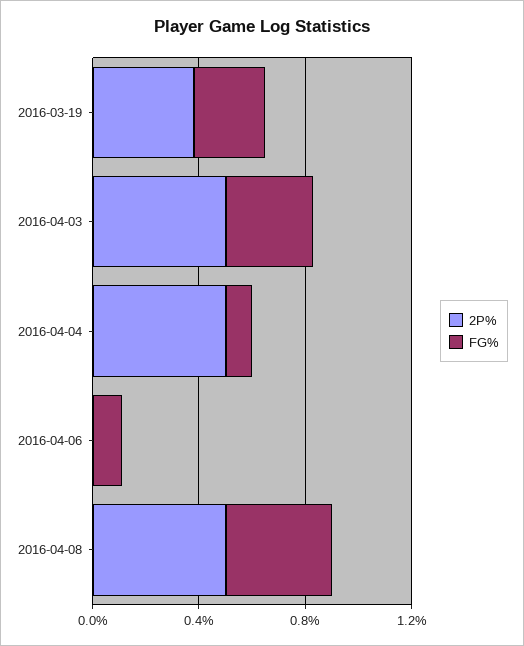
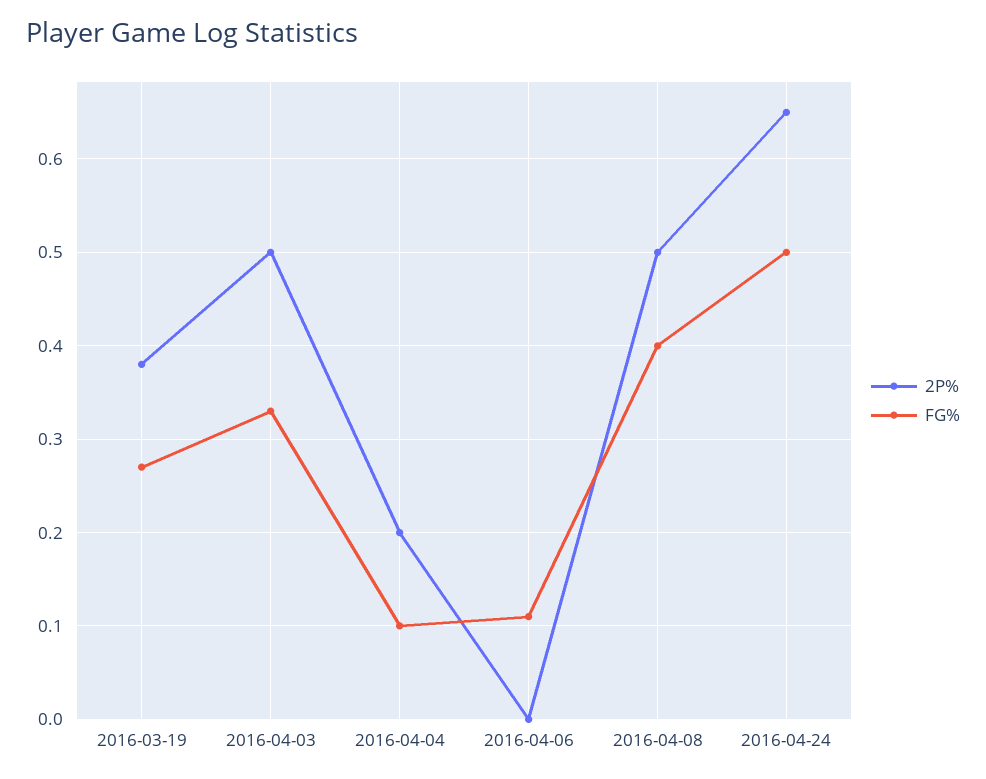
2P%, 2016-04-04: 0.5 -> 0.2
2P%, 2016-04-24: none -> 0.65
FG%, 2016-04-24: none -> 0.5

